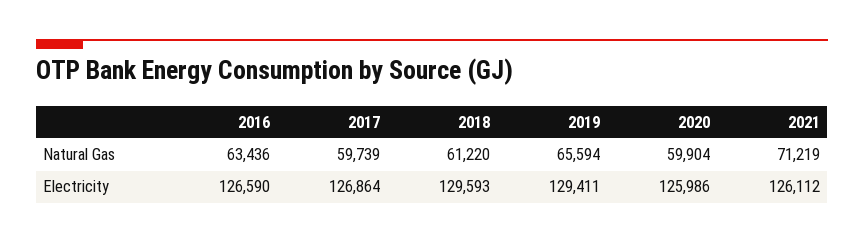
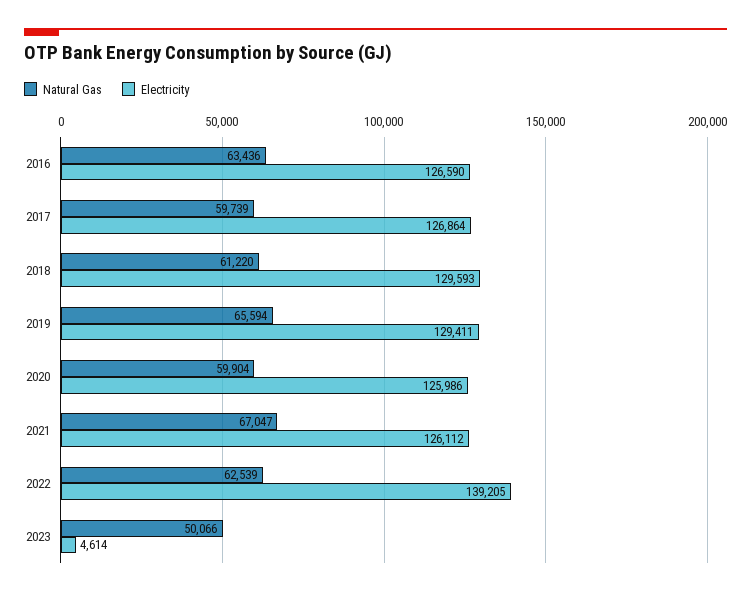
Natural Gas, 2021: 71219 -> 67047
Natural Gas, 2022: none -> 62539
Electricity, 2022: none -> 139205
Natural Gas, 2023: none -> 50066
Electricity, 2023: none -> 4614

